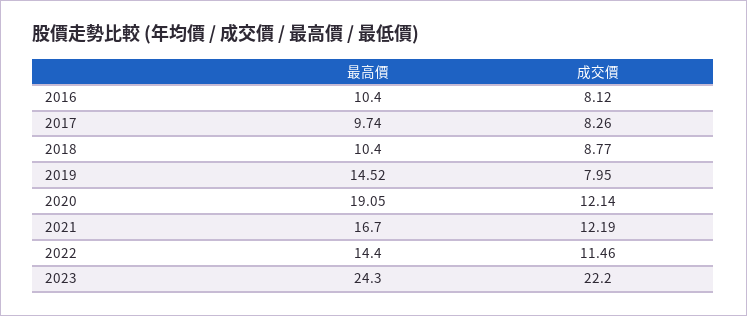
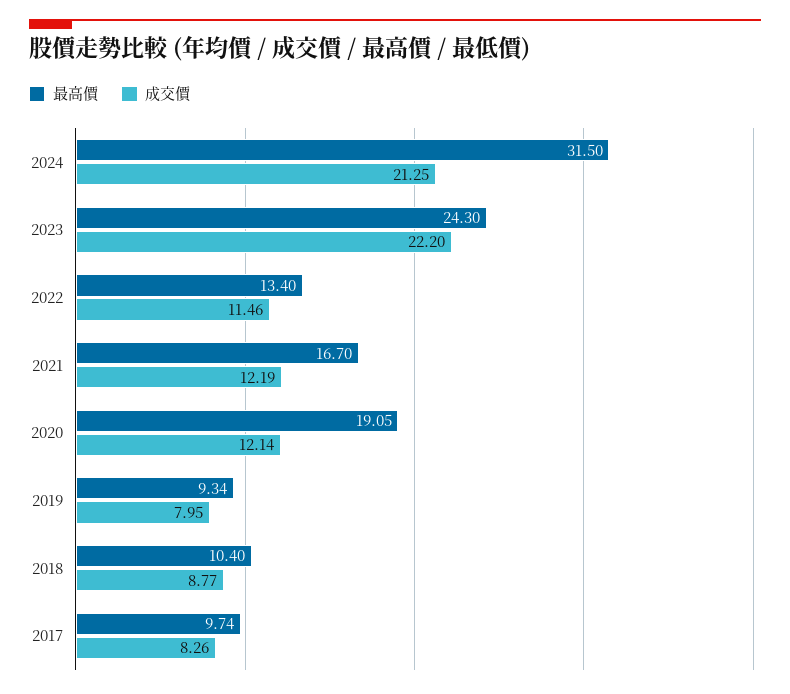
最高價, 2016: 10.4 -> none
成交價, 2016: 8.12 -> none
最高價, 2019: 14.52 -> 9.34
最高價, 2022: 14.4 -> 13.4
最高價, 2024: none -> 31.5
成交價, 2024: none -> 21.25

